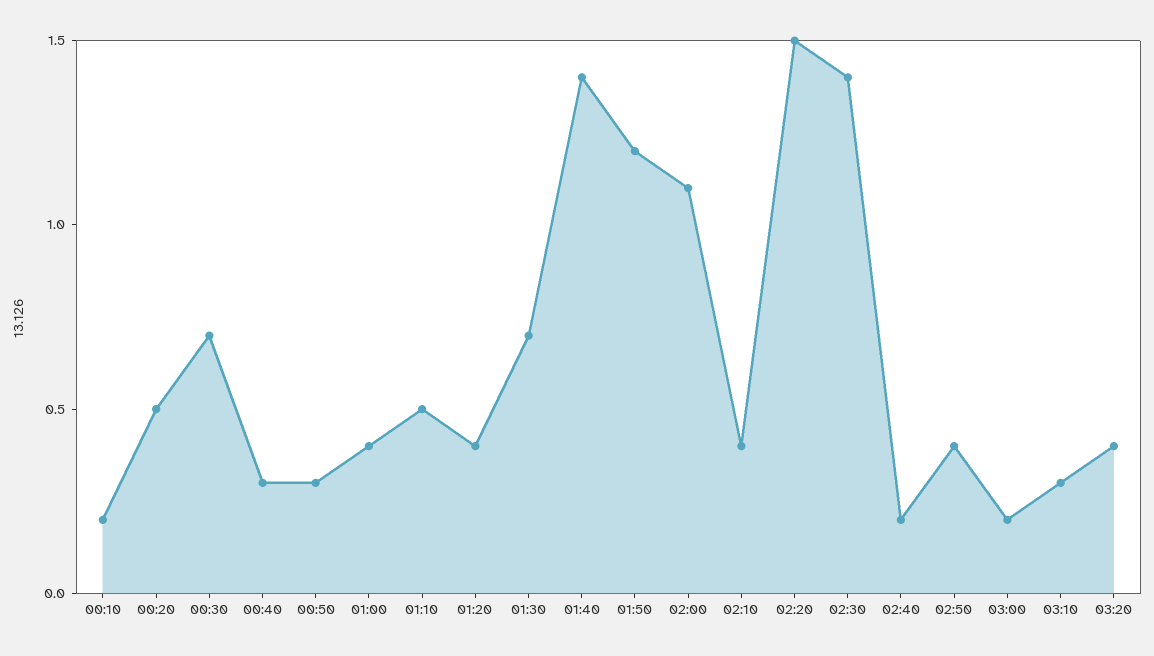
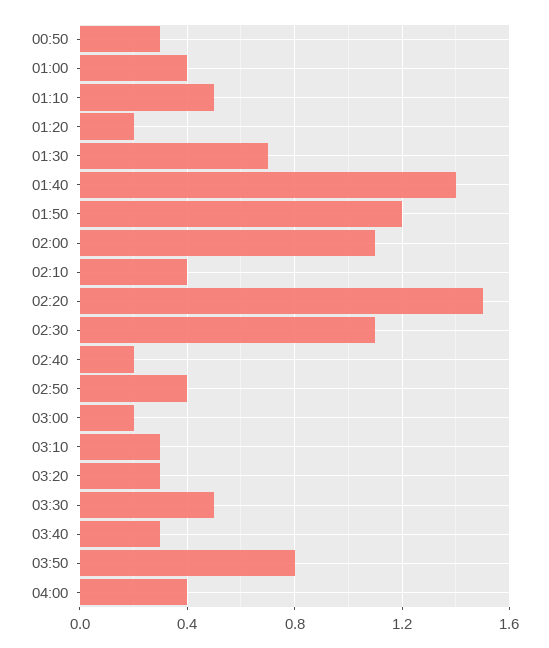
00:10: 0.2 -> none
00:20: 0.5 -> none
00:30: 0.7 -> none
00:40: 0.3 -> none
01:20: 0.4 -> 0.2
02:30: 1.4 -> 1.1
03:20: 0.4 -> 0.3
03:30: none -> 0.5
03:40: none -> 0.3
03:50: none -> 0.8
04:00: none -> 0.4

